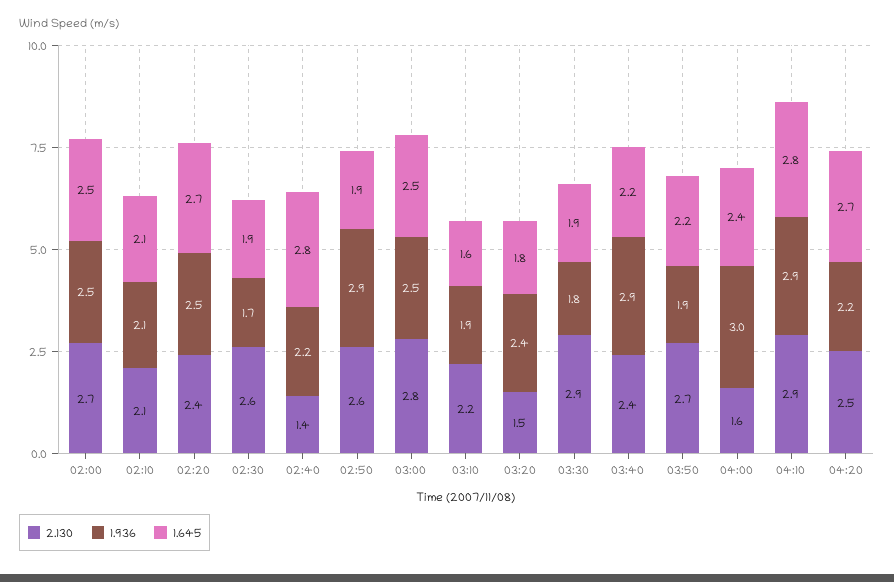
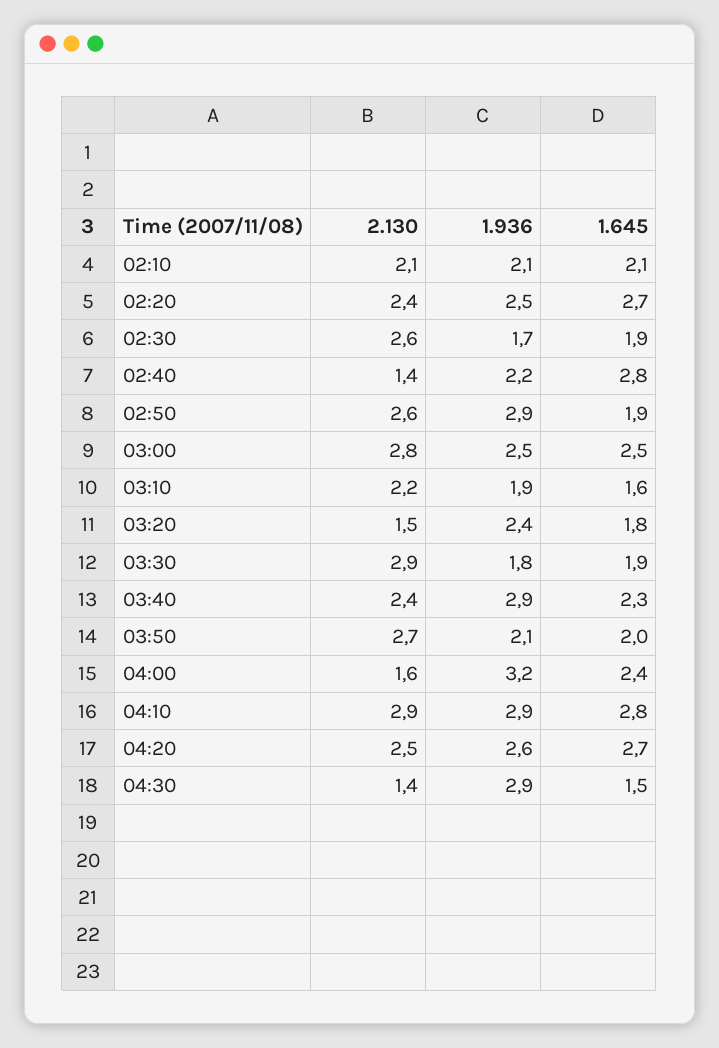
2.130, 02:00: 2.7 -> none
1.936, 02:00: 2.5 -> none
1.645, 02:00: 2.5 -> none
1.645, 03:40: 2.2 -> 2.3
1.936, 03:50: 1.9 -> 2.1
1.645, 03:50: 2.2 -> 2
1.936, 04:00: 3 -> 3.2
1.936, 04:20: 2.2 -> 2.6
2.130, 04:30: none -> 1.4
1.936, 04:30: none -> 2.9
1.645, 04:30: none -> 1.5

